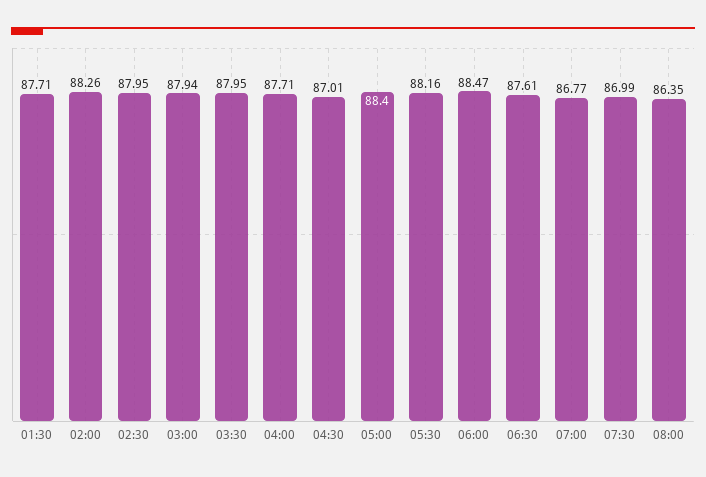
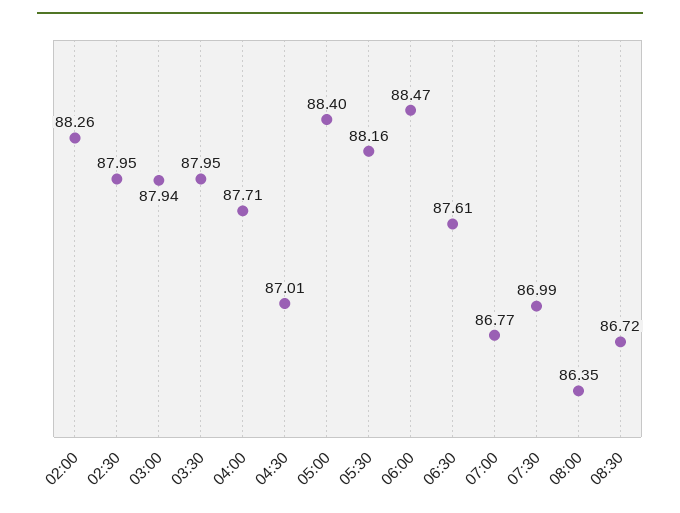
01:30: 87.71 -> none
08:30: none -> 86.72

